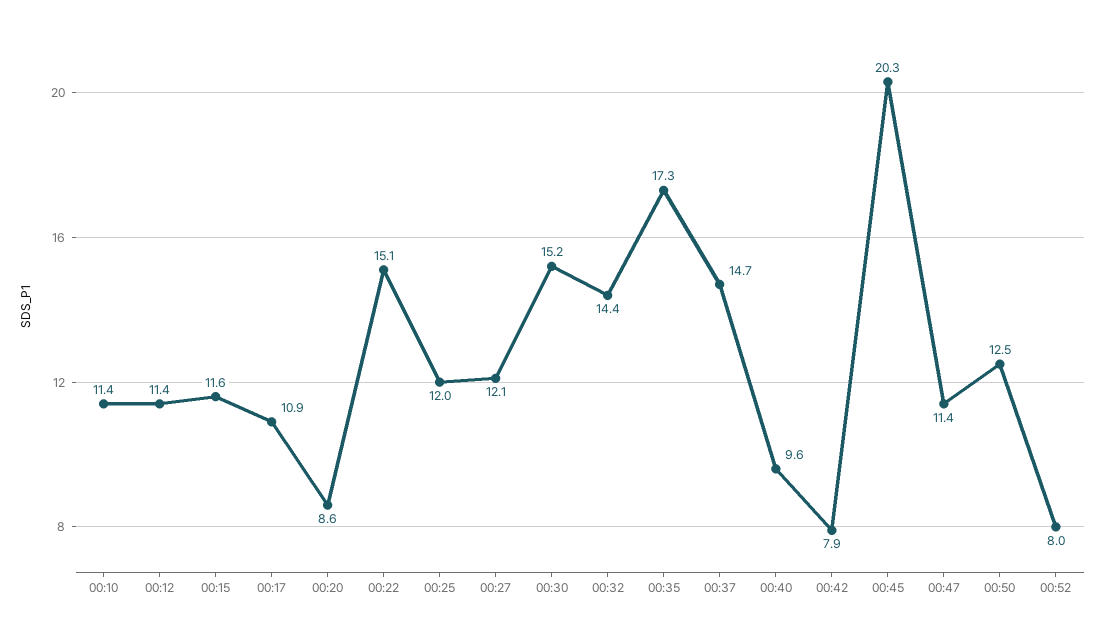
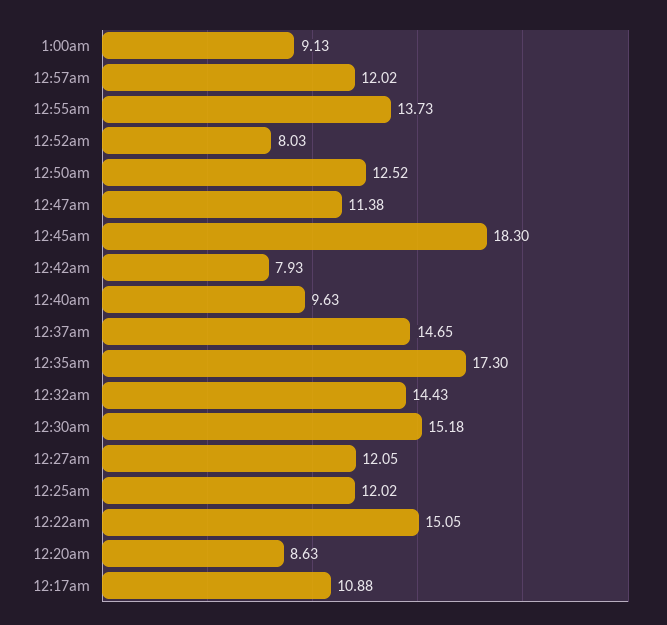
00:10: 11.4 -> none
00:12: 11.4 -> none
00:15: 11.6 -> none
00:45: 20.3 -> 18.3
1:00am: none -> 9.13
12:57am: none -> 12.02
12:55am: none -> 13.73

